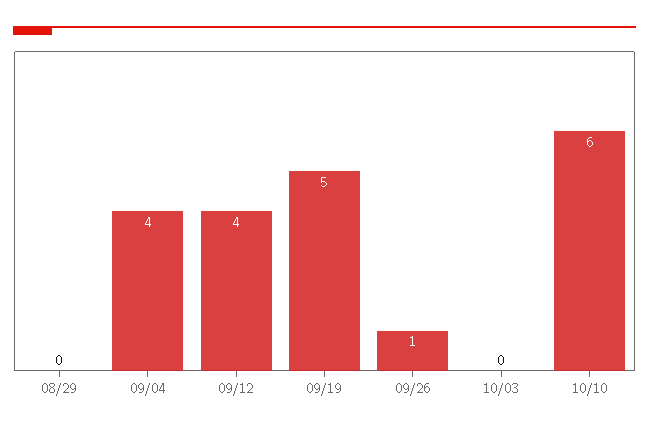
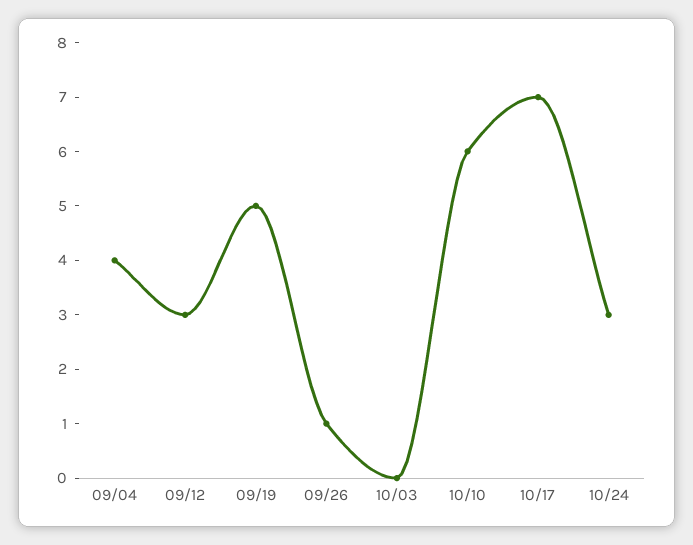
08/29: 0 -> none
09/12: 4 -> 3
10/17: none -> 7
10/24: none -> 3

